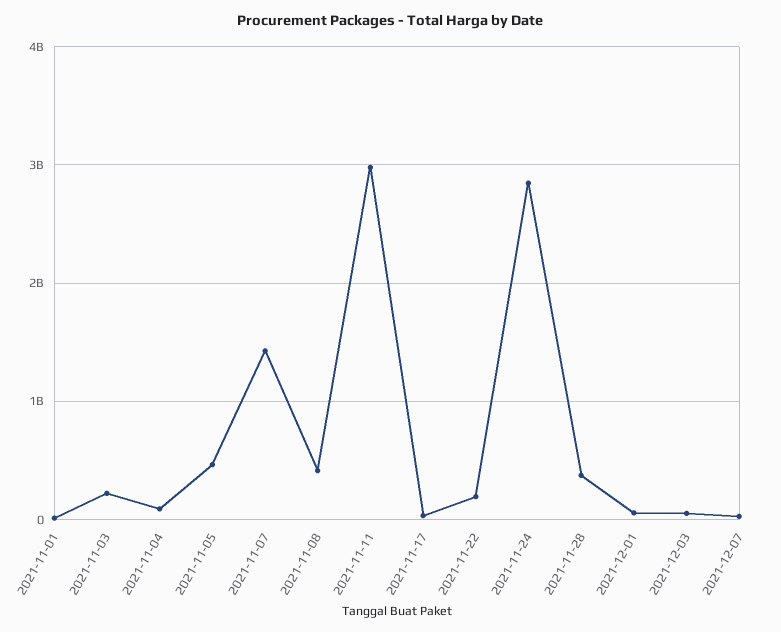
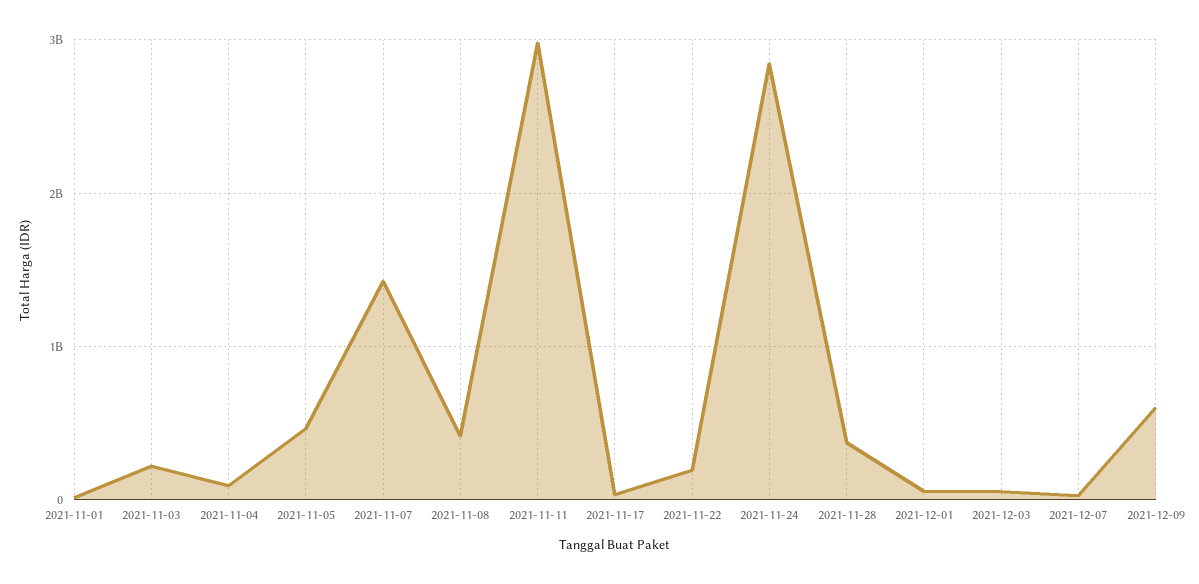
2021-12-09: none -> 600000000

